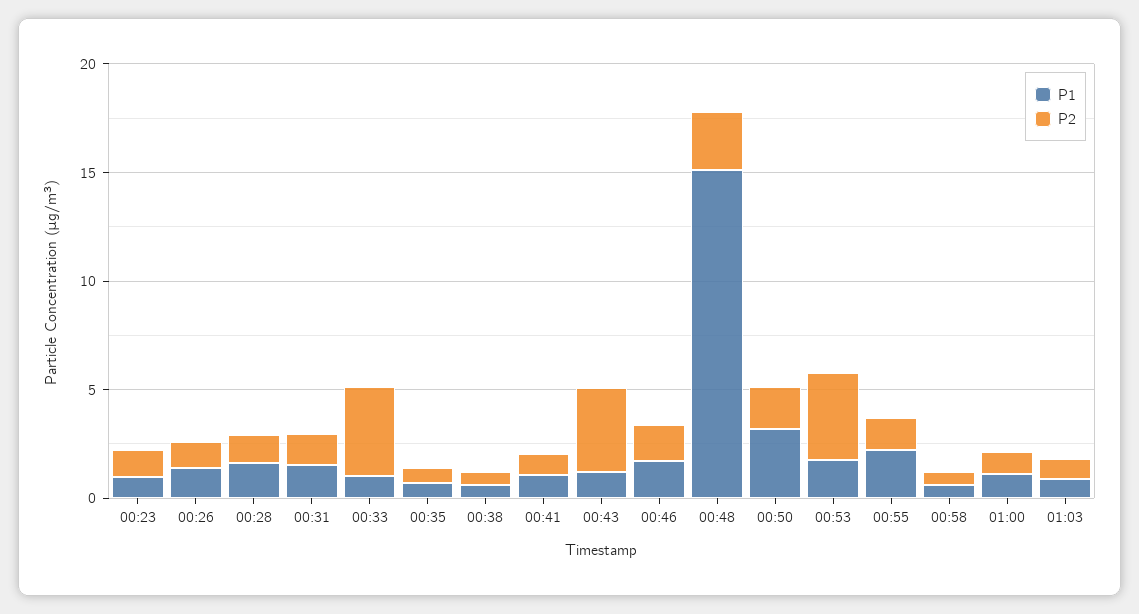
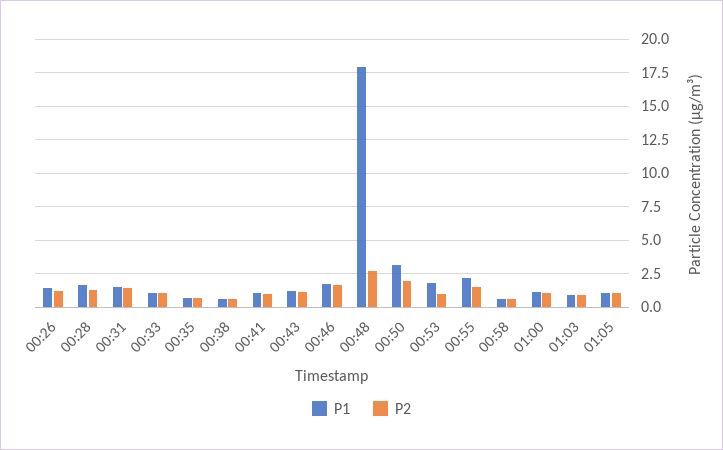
P1, 00:23: 1 -> none
P2, 00:23: 1 -> none
P2, 00:33: 4 -> 1
P2, 00:43: 4 -> 1
P1, 00:48: 15 -> 18
P2, 00:53: 4 -> 1
P1, 01:05: none -> 1
P2, 01:05: none -> 1

